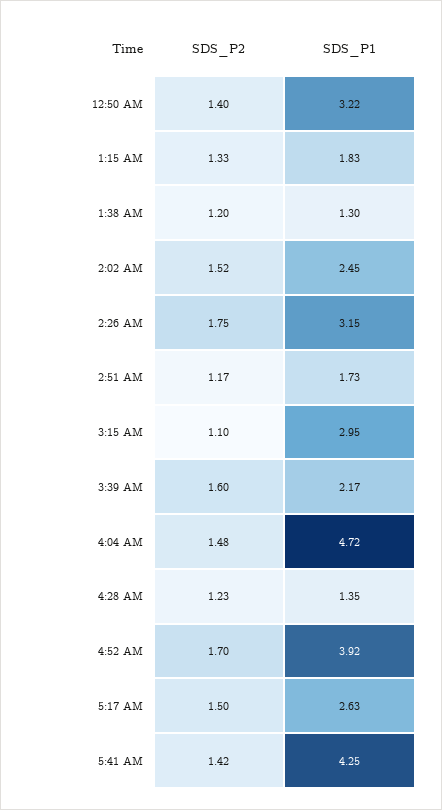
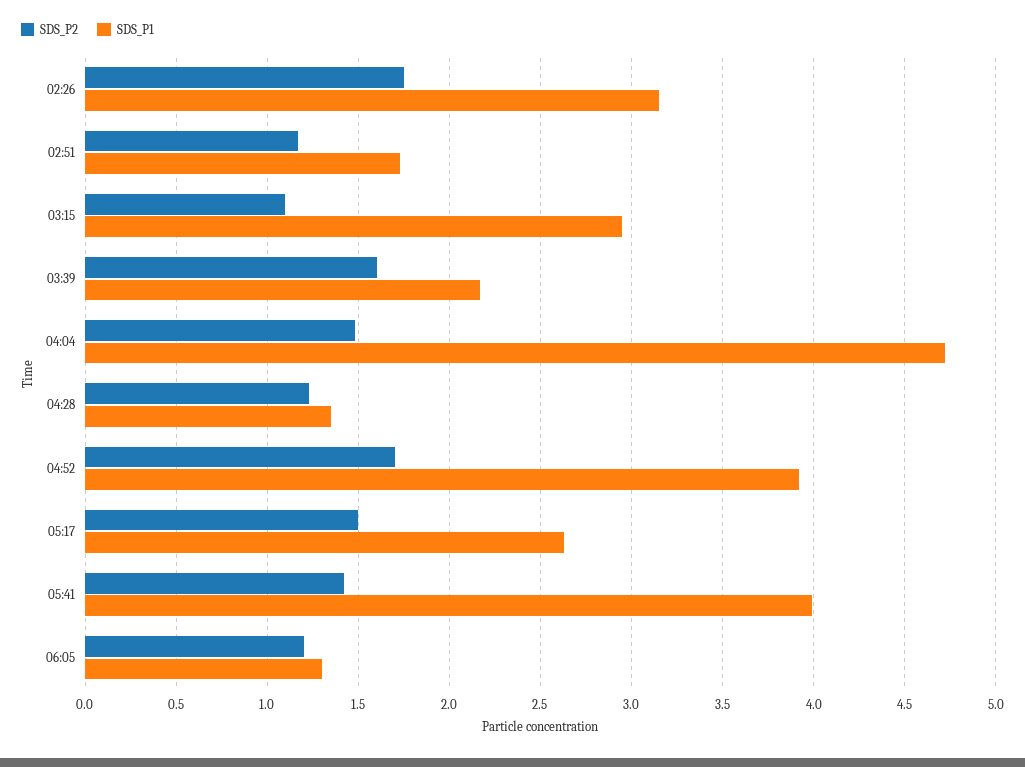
SDS_P2, 12:50 AM: 1.4 -> none
SDS_P1, 12:50 AM: 3.22 -> none
SDS_P2, 1:15 AM: 1.33 -> none
SDS_P1, 1:15 AM: 1.83 -> none
SDS_P2, 1:38 AM: 1.2 -> none
SDS_P1, 1:38 AM: 1.3 -> none
SDS_P2, 2:02 AM: 1.52 -> none
SDS_P1, 2:02 AM: 2.45 -> none
SDS_P1, 5:41 AM: 4.25 -> 4
SDS_P2, 06:05: none -> 1.2
SDS_P1, 06:05: none -> 1.3

